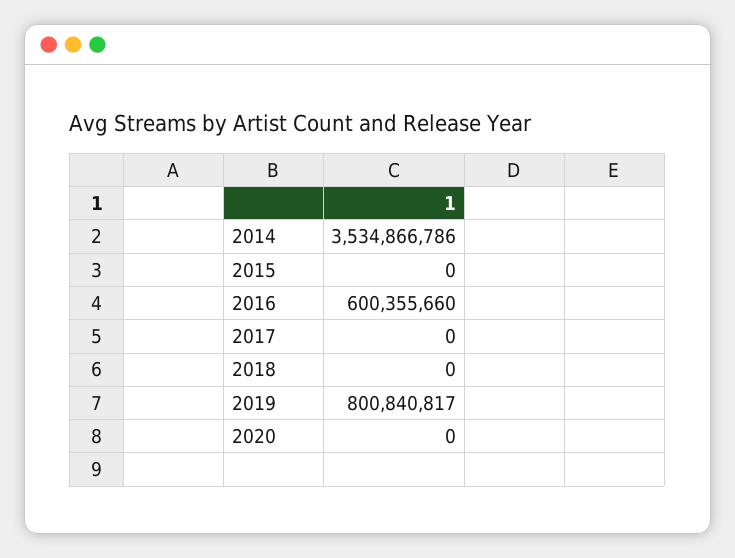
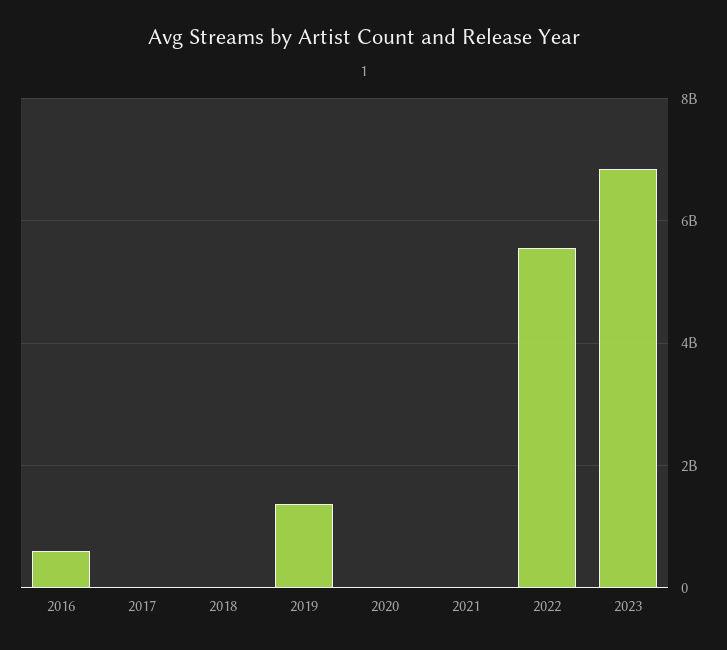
2014: 3534866786 -> none
2015: 0 -> none
2019: 800840817 -> 1400000000
2021: none -> 0
2022: none -> 5600000000
2023: none -> 6800000000

